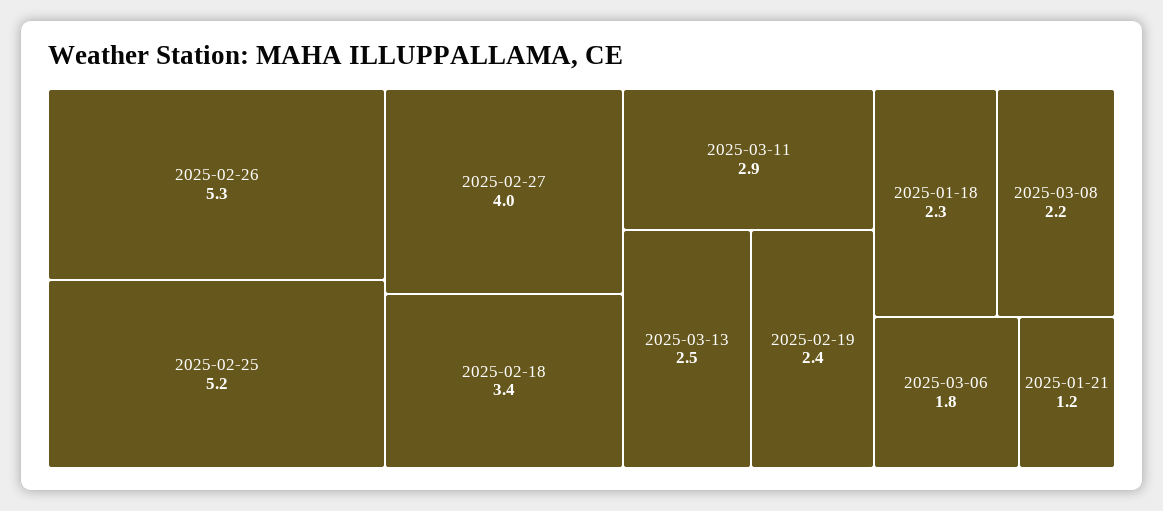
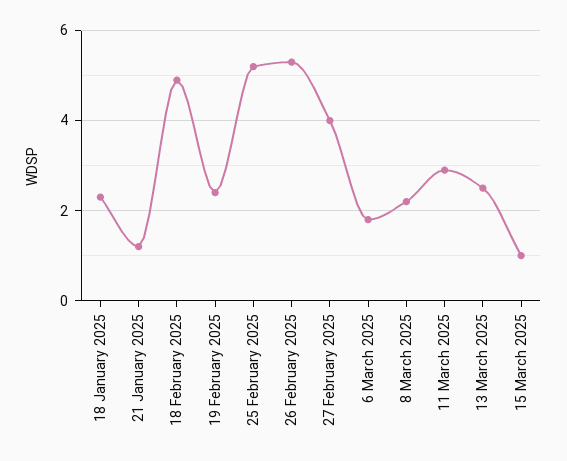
2025-02-18: 3.4 -> 5
15 March 2025: none -> 1

